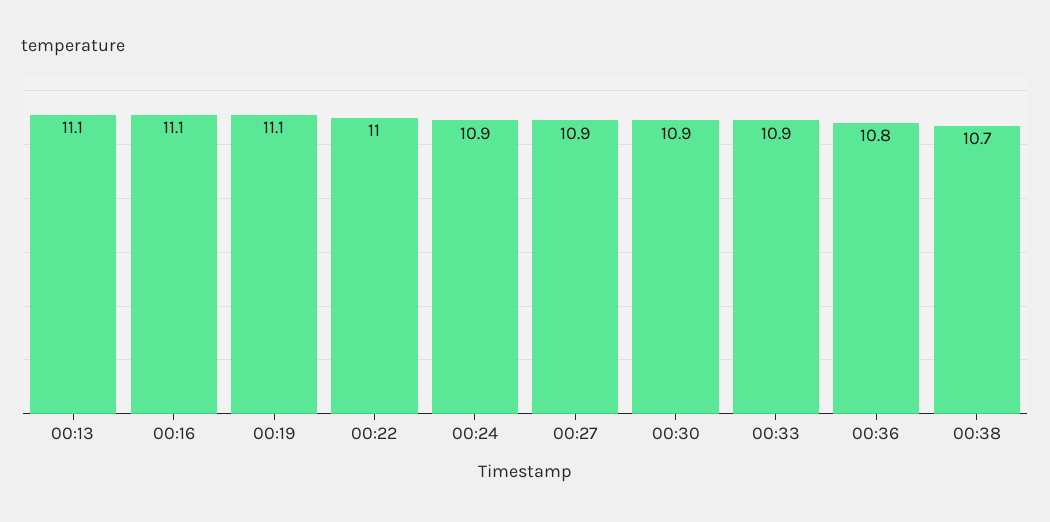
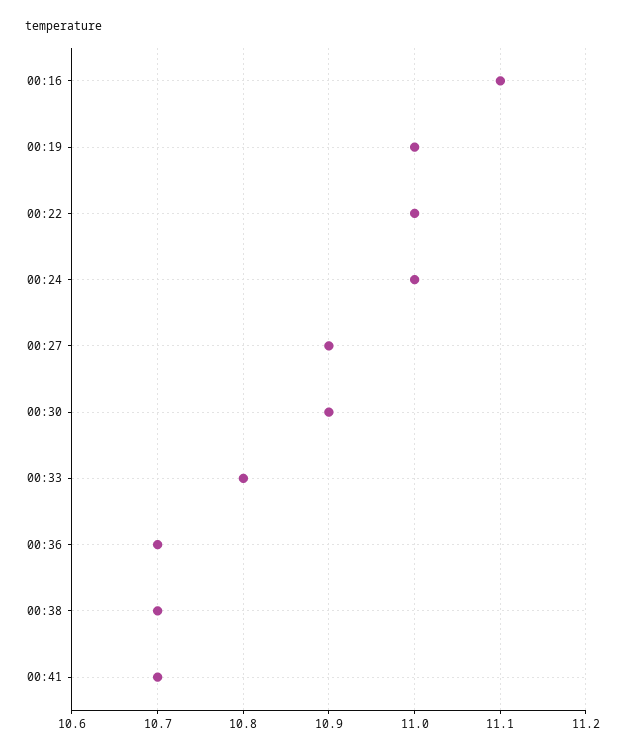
00:13: 11.1 -> none
00:19: 11.1 -> 11
00:24: 10.9 -> 11
00:33: 10.9 -> 10.8
00:36: 10.8 -> 10.7
00:41: none -> 10.7

